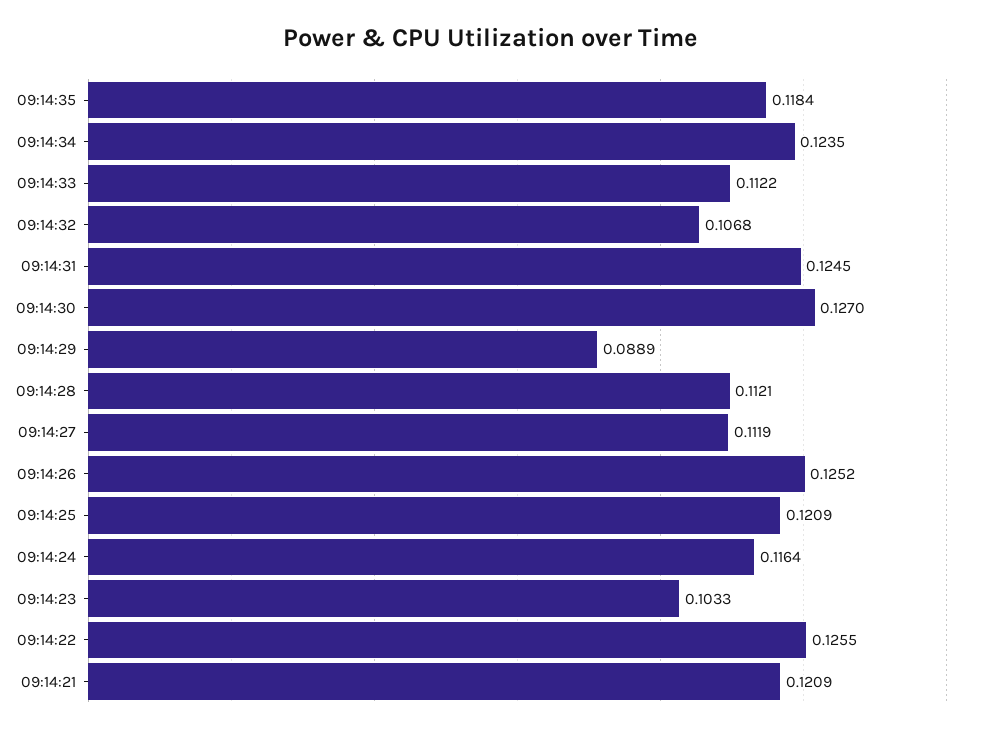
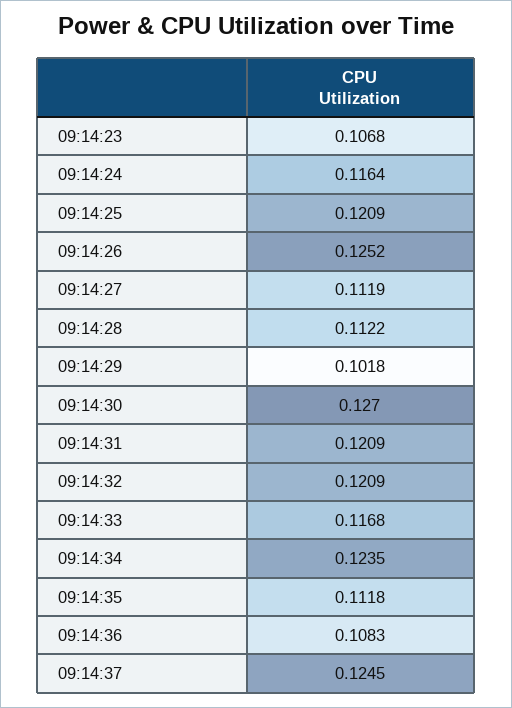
09:14:35: 0.1184 -> 0.1118
09:14:33: 0.1122 -> 0.1168
09:14:32: 0.1068 -> 0.1209
09:14:31: 0.1245 -> 0.1209
09:14:29: 0.0889 -> 0.1018
09:14:28: 0.1121 -> 0.1122
09:14:23: 0.1033 -> 0.1068
09:14:22: 0.1255 -> none
09:14:21: 0.1209 -> none
09:14:36: none -> 0.1083
09:14:37: none -> 0.1245

